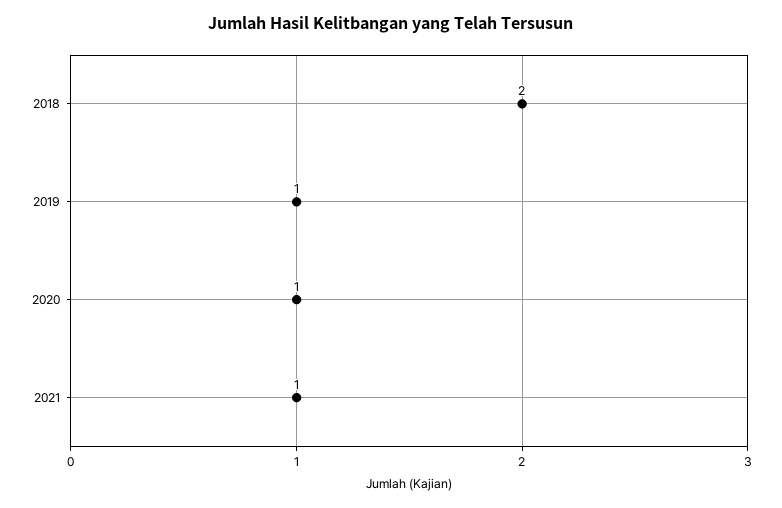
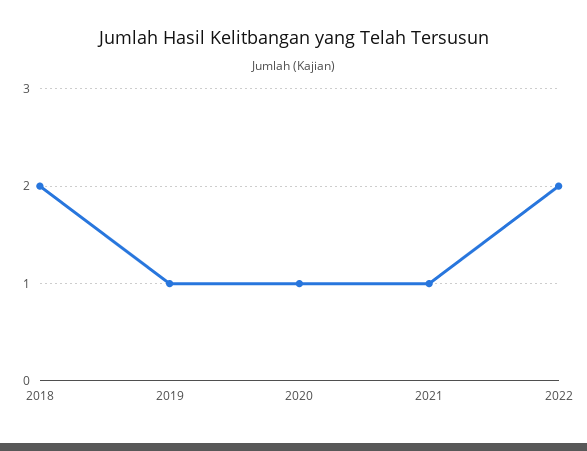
2022: none -> 2

